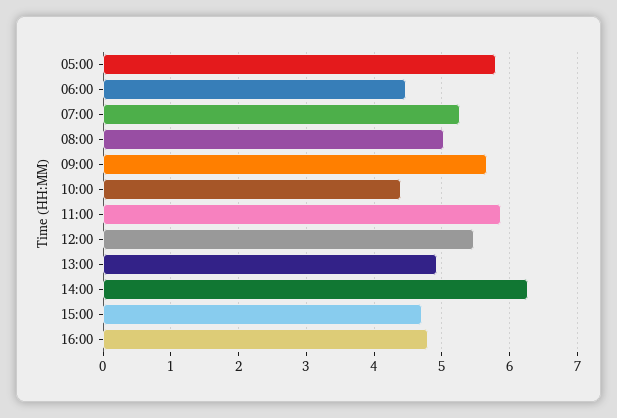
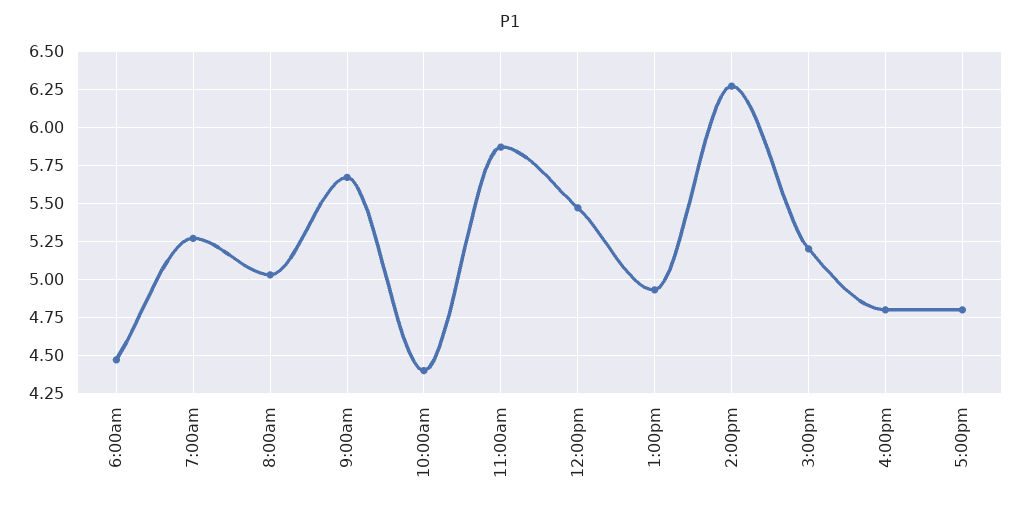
05:00: 5.8 -> none
15:00: 4.7 -> 5.2
5:00pm: none -> 4.8

